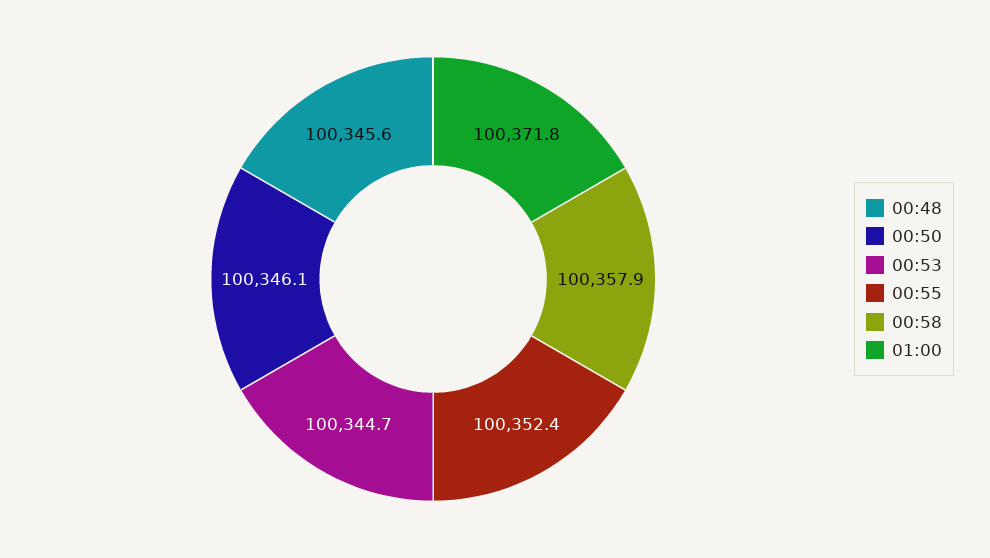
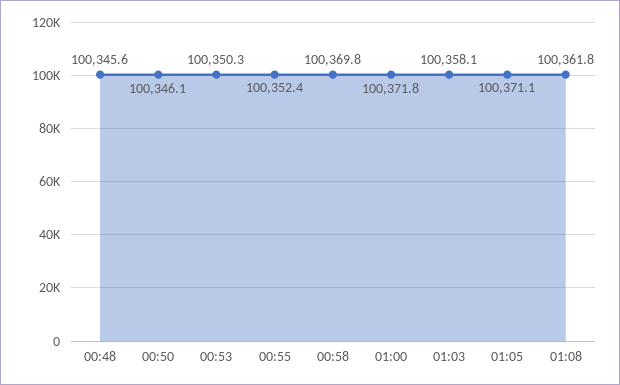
00:53: 100344.7 -> 100350.3
00:58: 100357.9 -> 100369.8
01:03: none -> 100358.1
01:05: none -> 100371.1
01:08: none -> 100361.8

